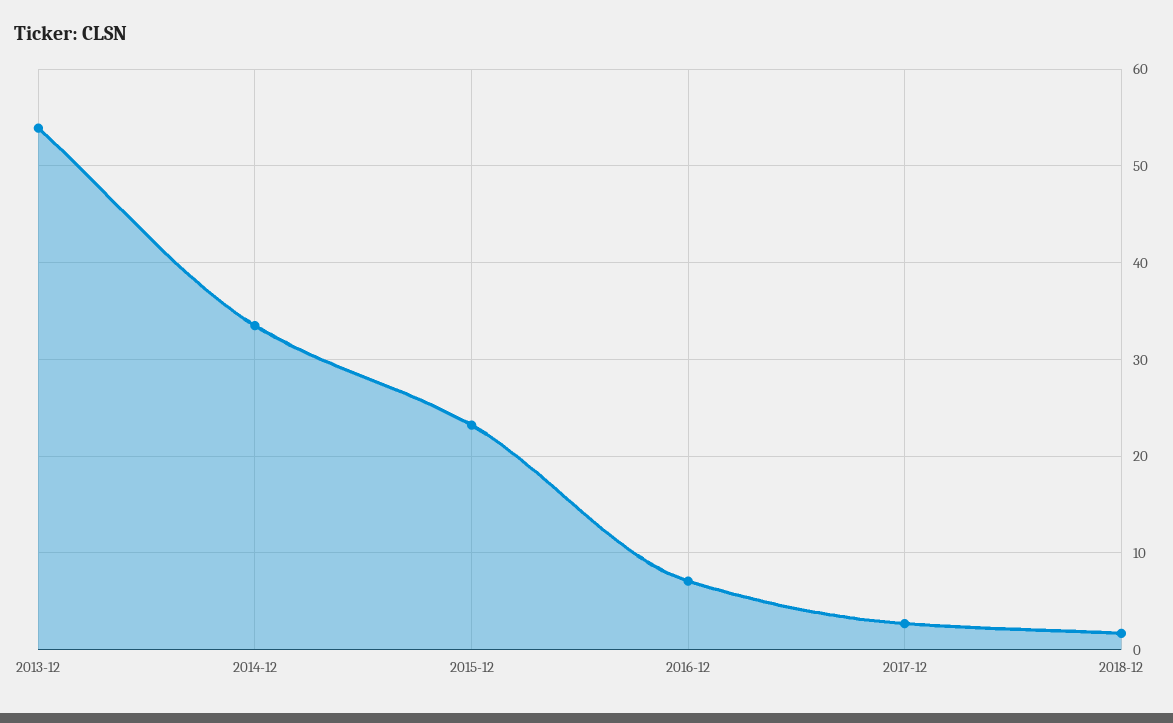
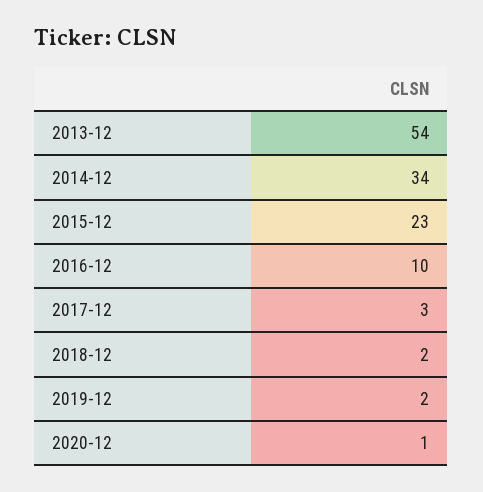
2016-12: 7 -> 10
2019-12: none -> 2
2020-12: none -> 1

